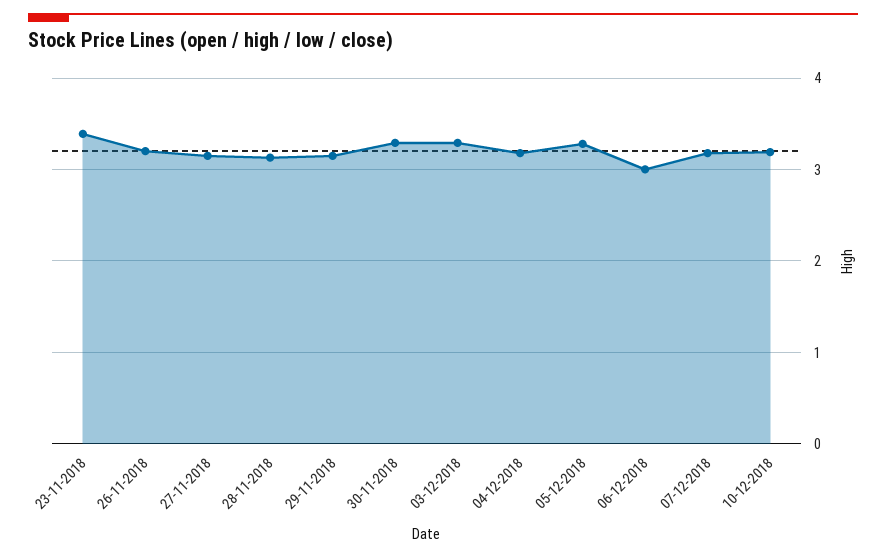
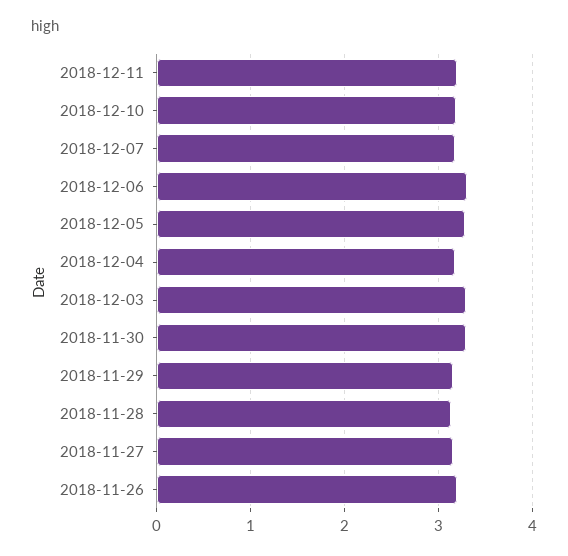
23-11-2018: 3.4 -> none
06-12-2018: 3 -> 3.3
2018-12-11: none -> 3.2

